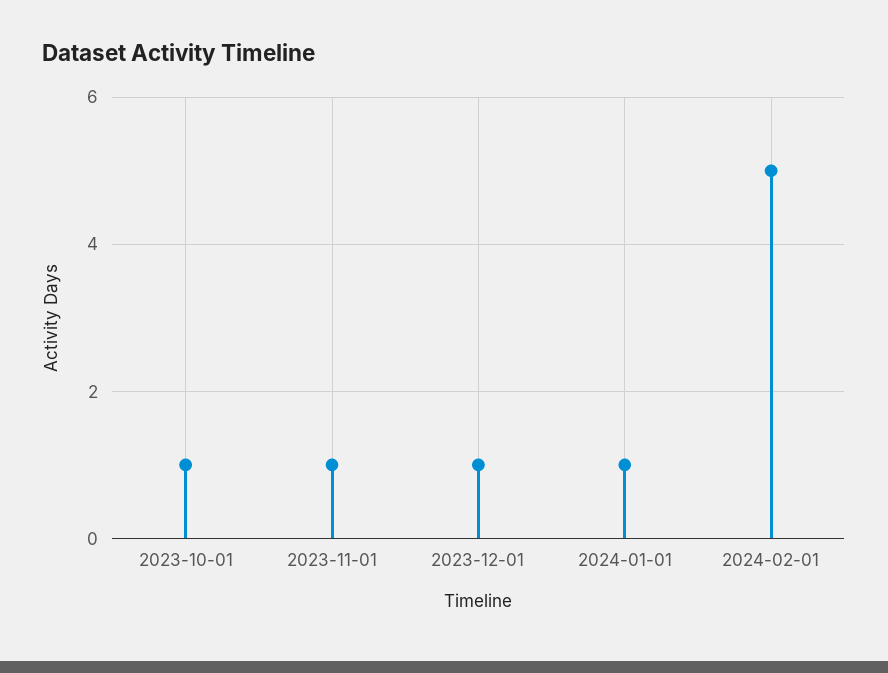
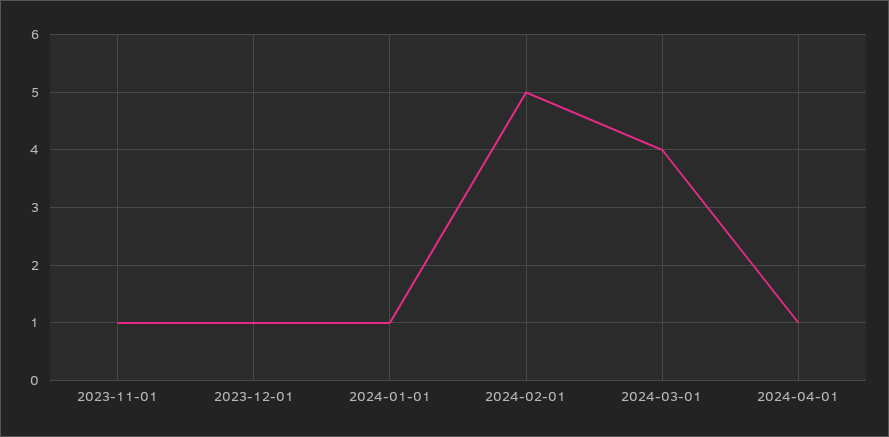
2023-10-01: 1 -> none
2024-03-01: none -> 4
2024-04-01: none -> 1

